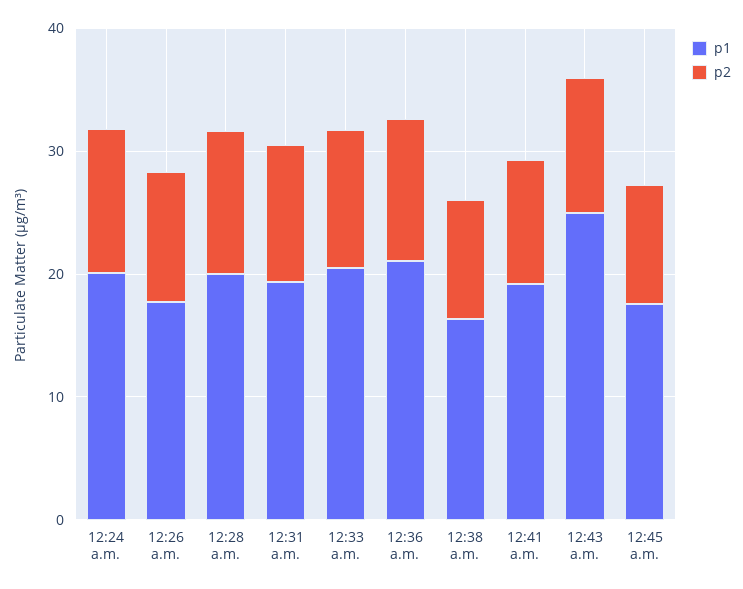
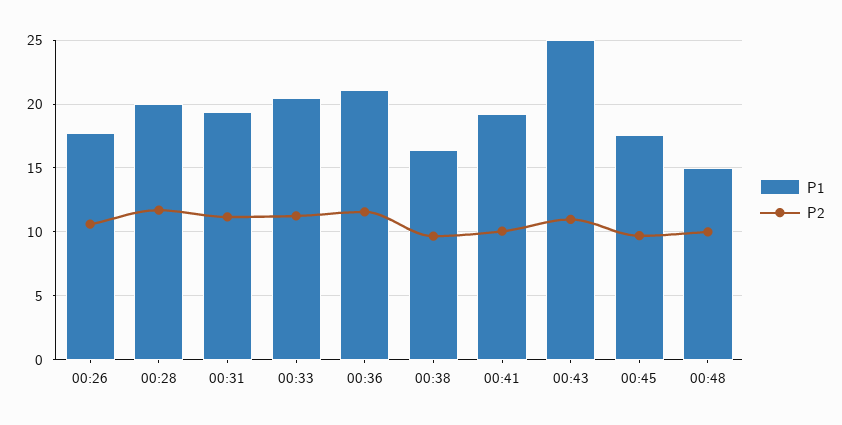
p1, 12:24 a.m.: 20 -> none
p2, 12:24 a.m.: 12 -> none
p1, 00:48: none -> 15
p2, 00:48: none -> 10

